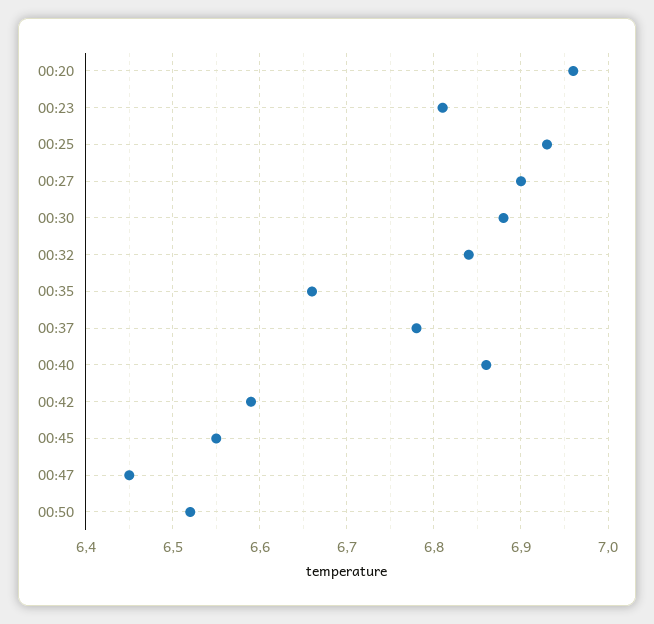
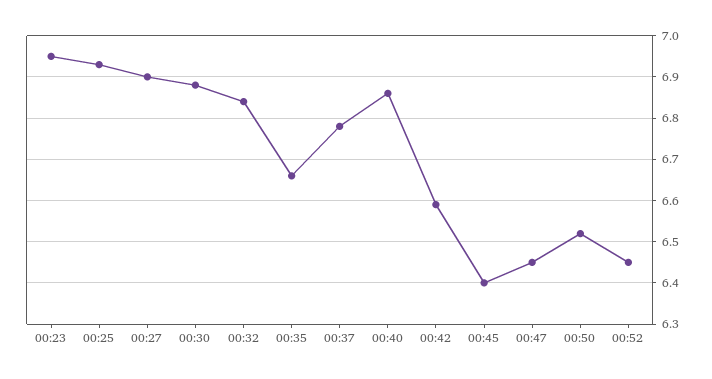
00:20: 6.96 -> none
00:23: 6.81 -> 6.95
00:45: 6.55 -> 6.4
00:52: none -> 6.45

